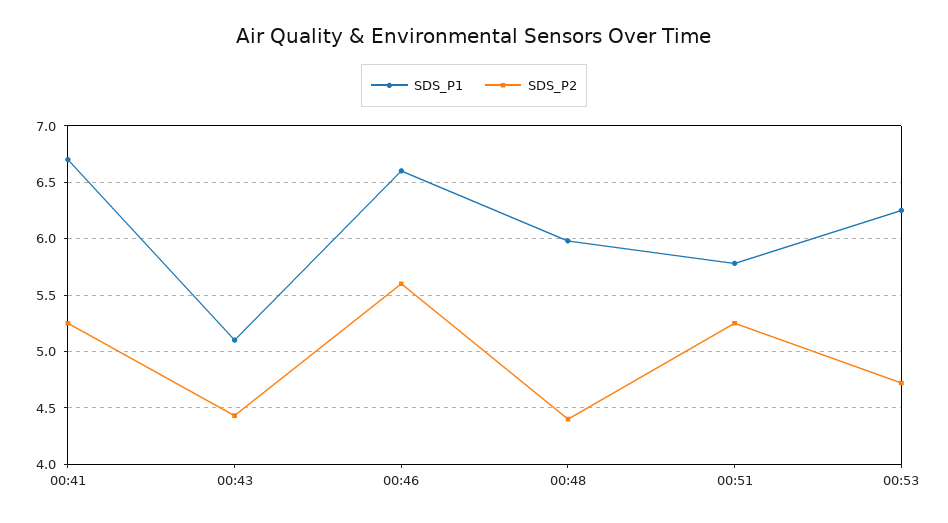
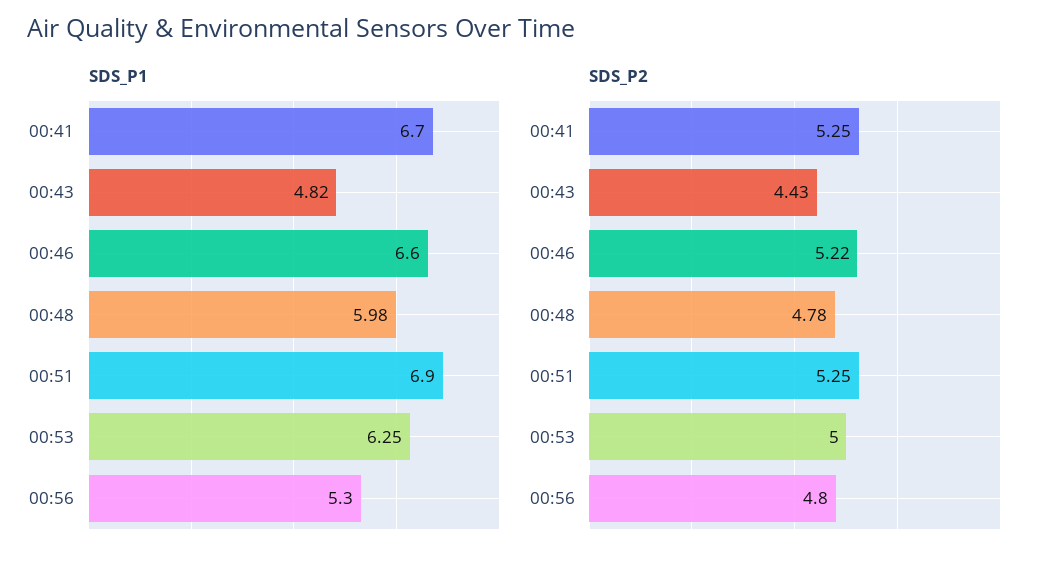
SDS_P1, 00:43: 5.1 -> 4.82
SDS_P2, 00:46: 5.6 -> 5.22
SDS_P2, 00:48: 4.4 -> 4.78
SDS_P1, 00:51: 5.8 -> 6.9
SDS_P2, 00:53: 4.7 -> 5
SDS_P1, 00:56: none -> 5.3
SDS_P2, 00:56: none -> 4.8

